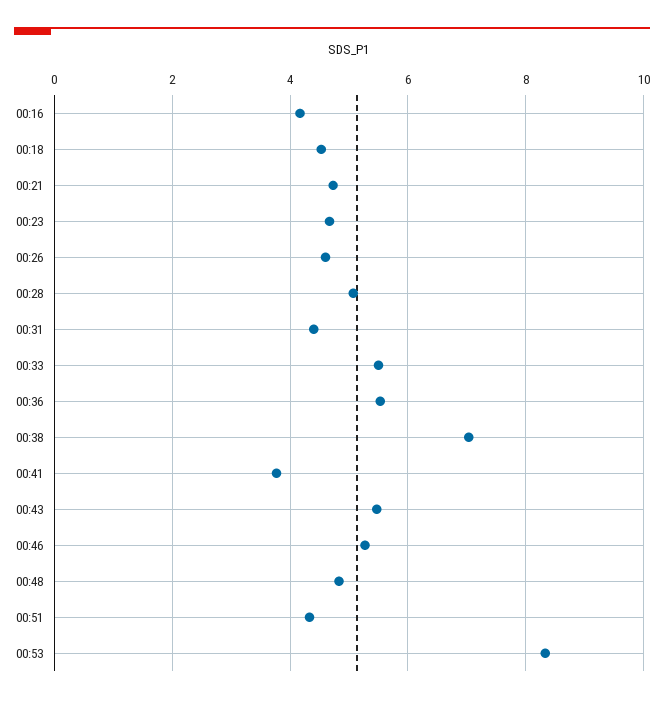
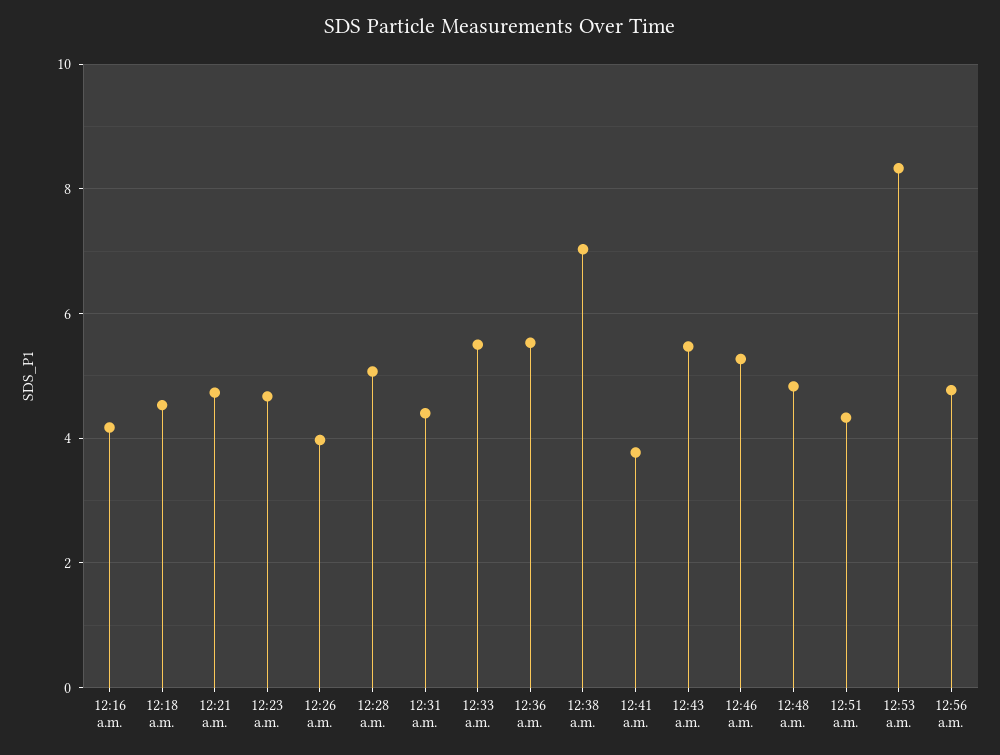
00:26: 4.6 -> 4
12:56 a.m.: none -> 4.8

